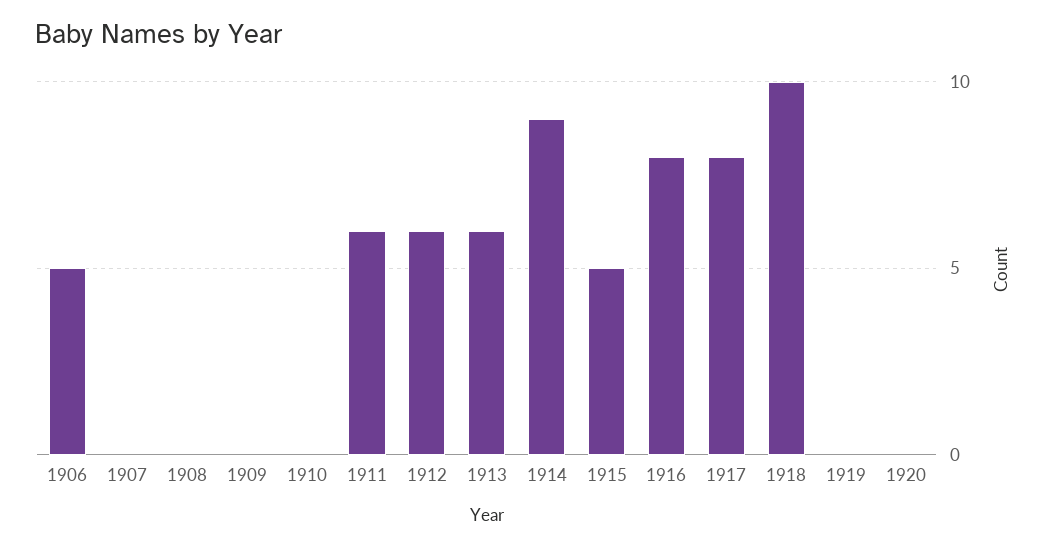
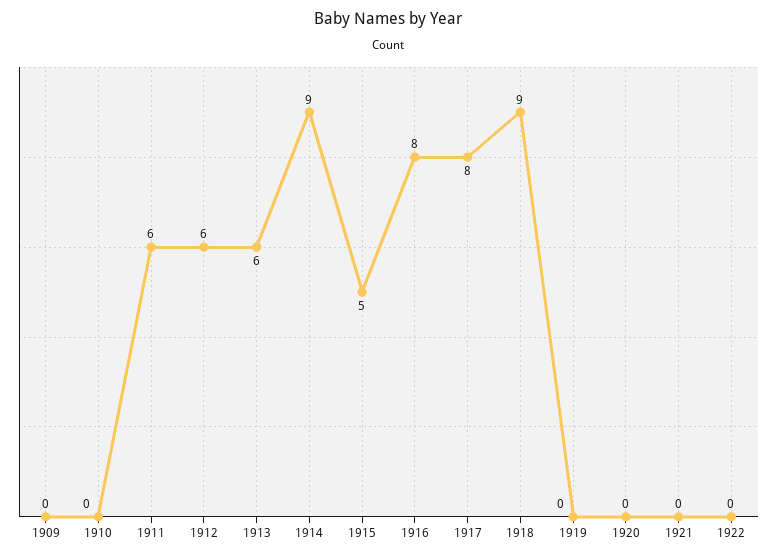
1906: 5 -> none
1907: 0 -> none
1908: 0 -> none
1918: 10 -> 9
1921: none -> 0
1922: none -> 0

